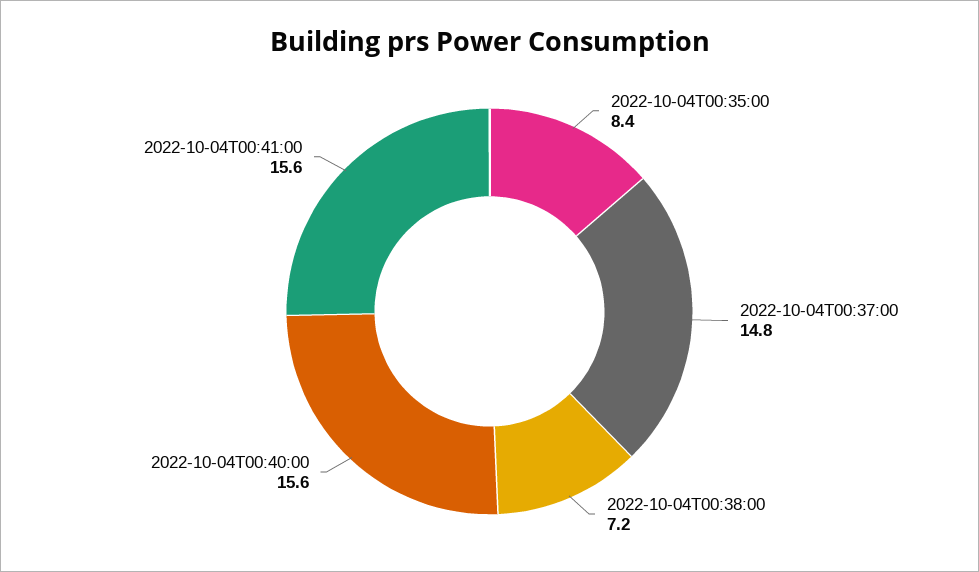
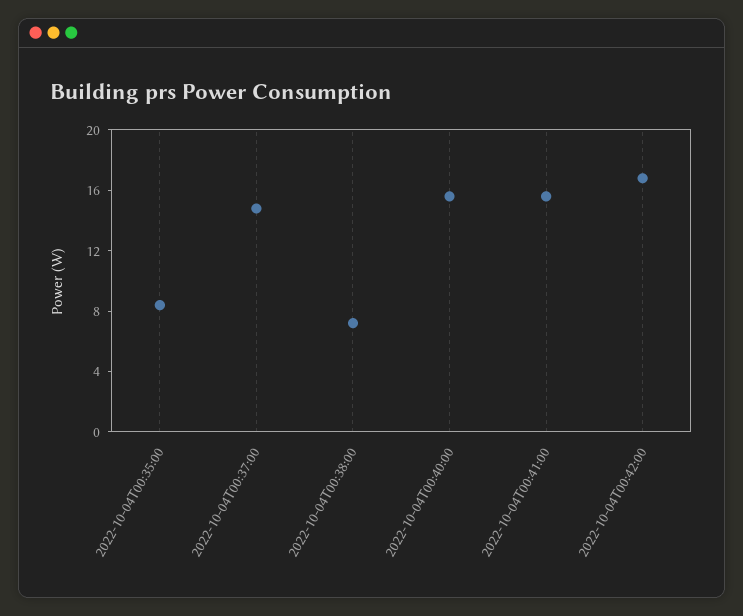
2022-10-04T00:42:00: none -> 17

